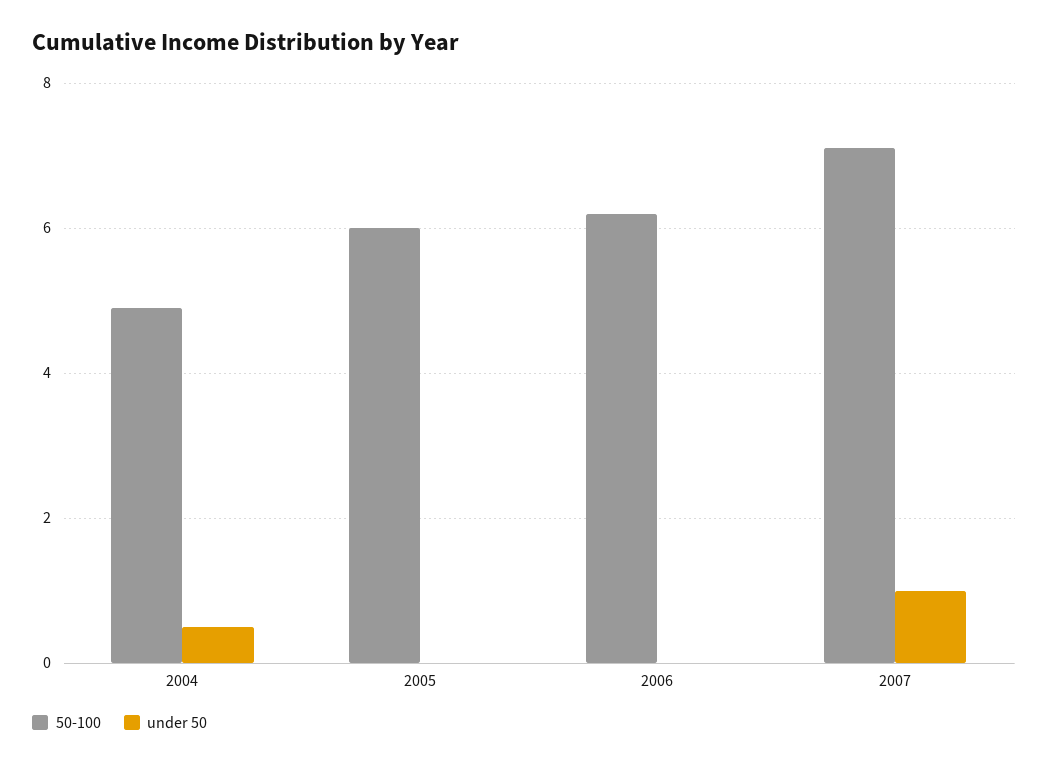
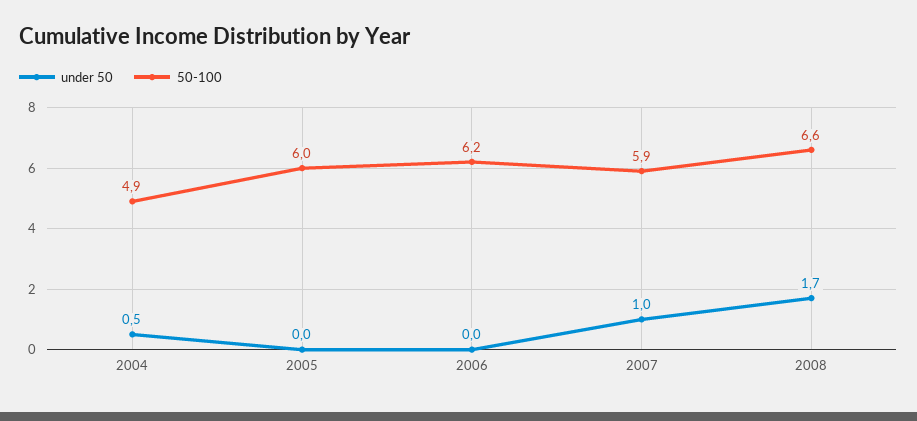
50-100, 2007: 7 -> 5.9
under 50, 2008: none -> 1.7
50-100, 2008: none -> 6.6

